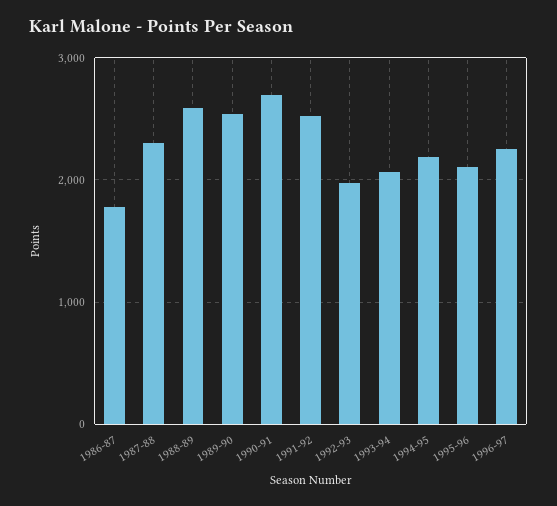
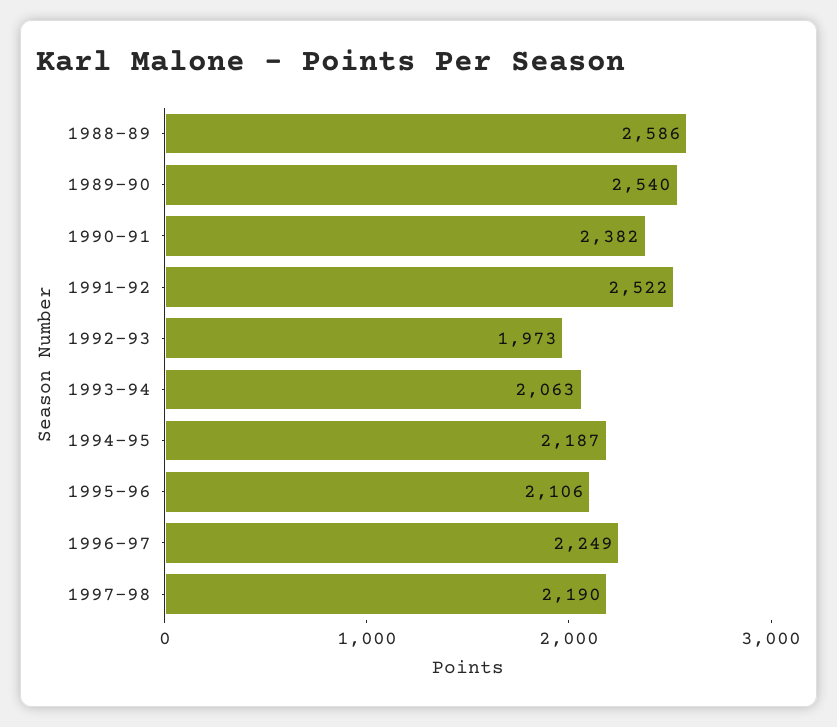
1986-87: 1800 -> none
1987-88: 2300 -> none
1990-91: 2700 -> 2382
1997-98: none -> 2190

